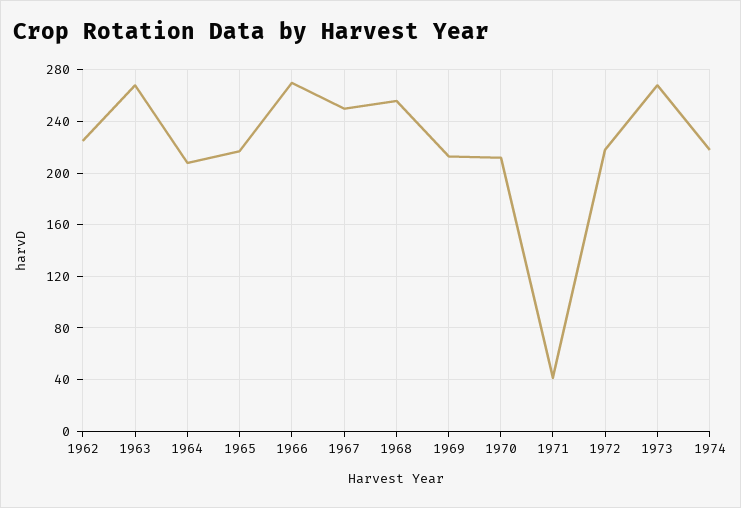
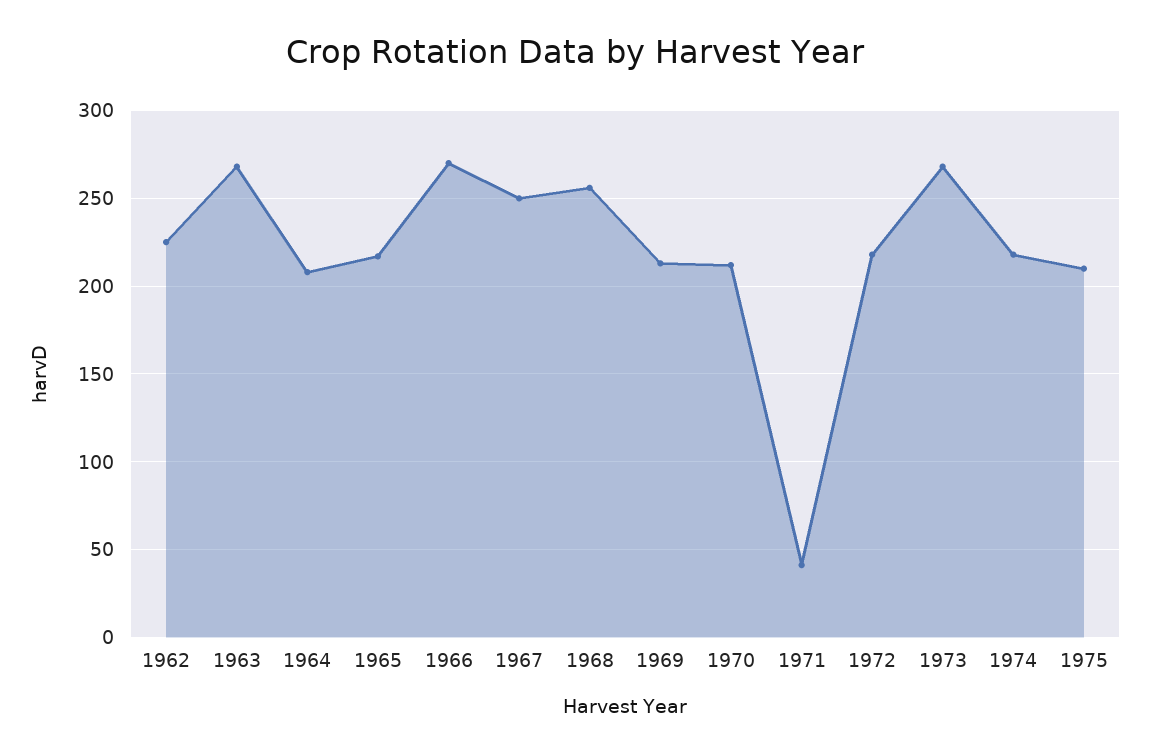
1975: none -> 210

